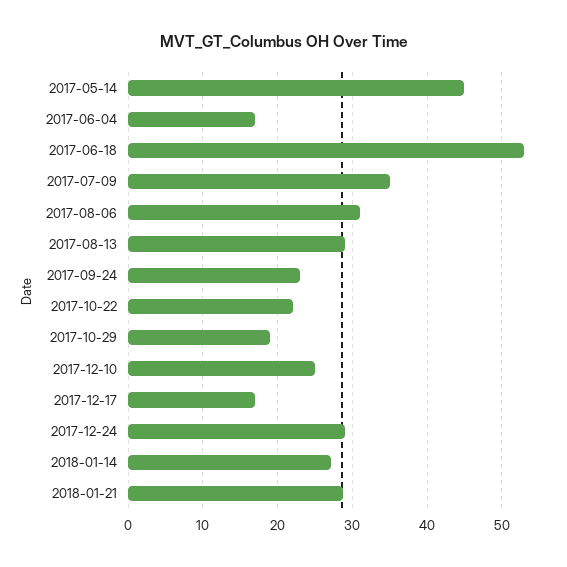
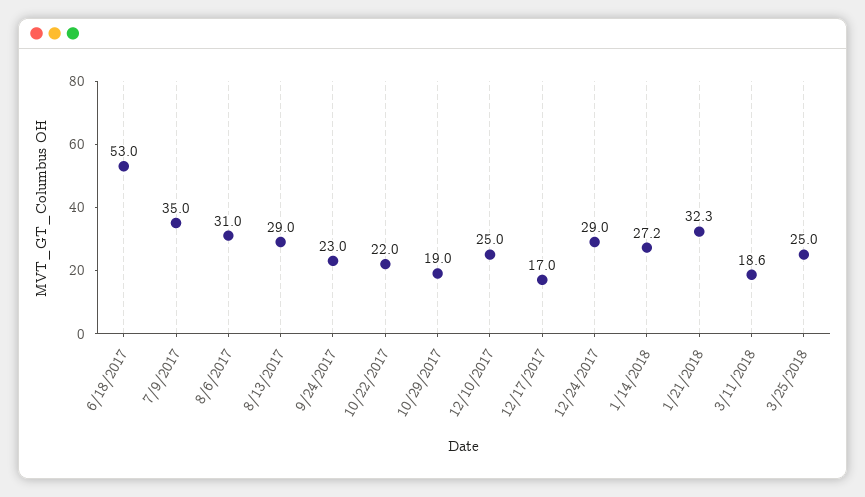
2017-05-14: 45 -> none
2017-06-04: 17 -> none
2018-01-21: 29 -> 32.3
3/11/2018: none -> 18.6
3/25/2018: none -> 25

